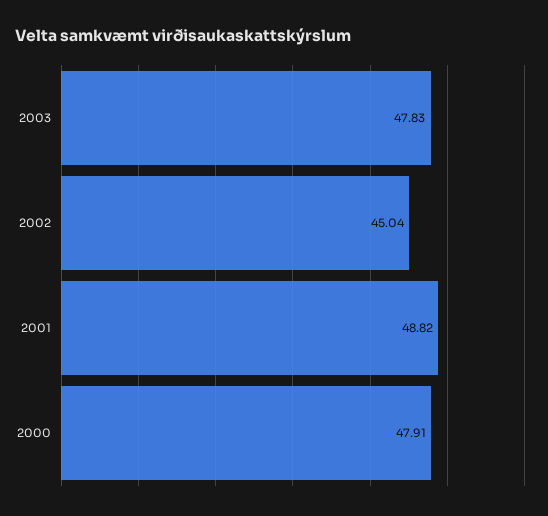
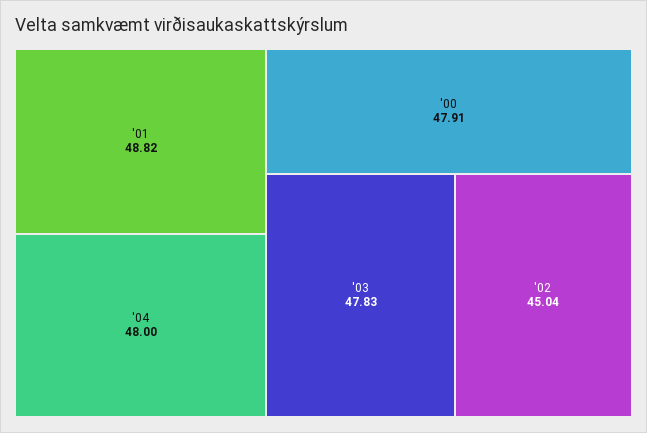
'04: none -> 48

